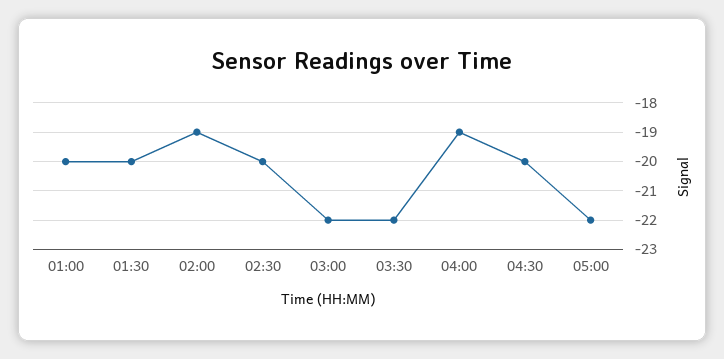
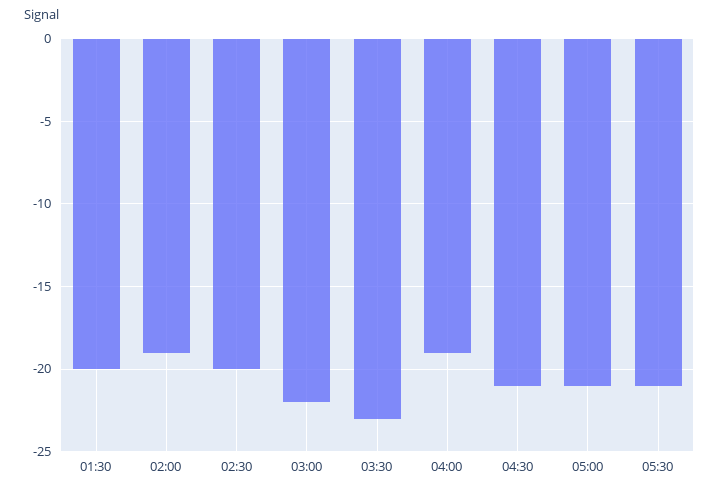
01:00: -20 -> none
03:30: -22 -> -23
04:30: -20 -> -21
05:00: -22 -> -21
05:30: none -> -21

